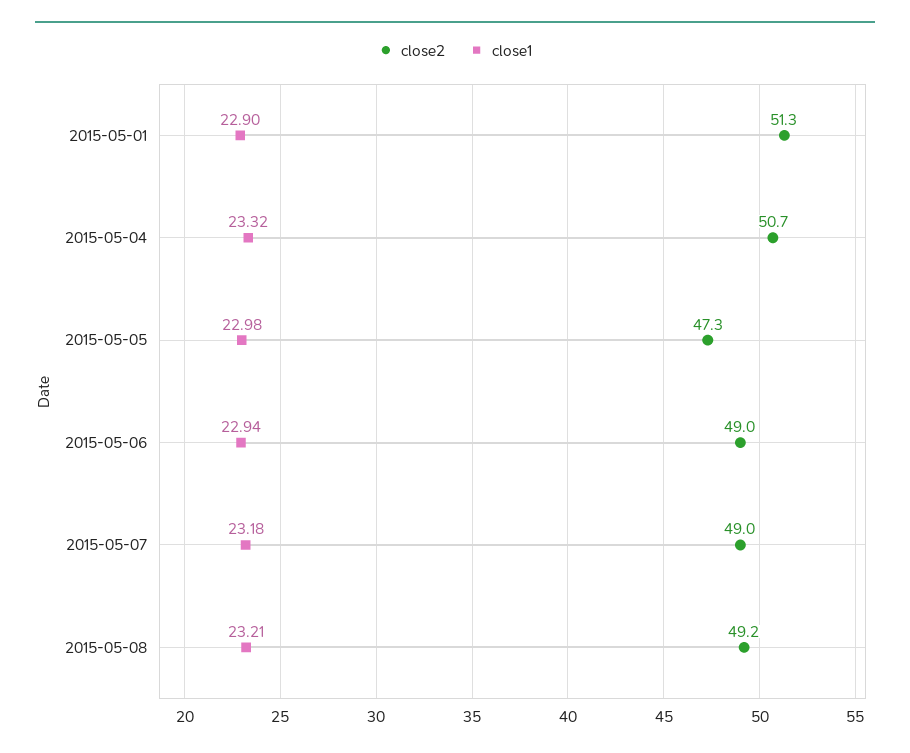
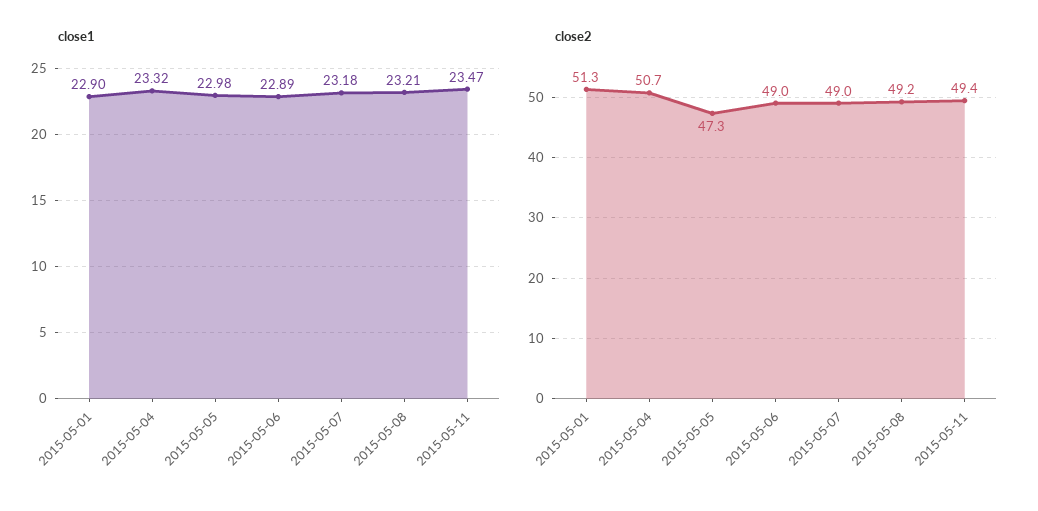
close1, 2015-05-06: 22.94 -> 22.89
close1, 2015-05-11: none -> 23.47
close2, 2015-05-11: none -> 49.4

